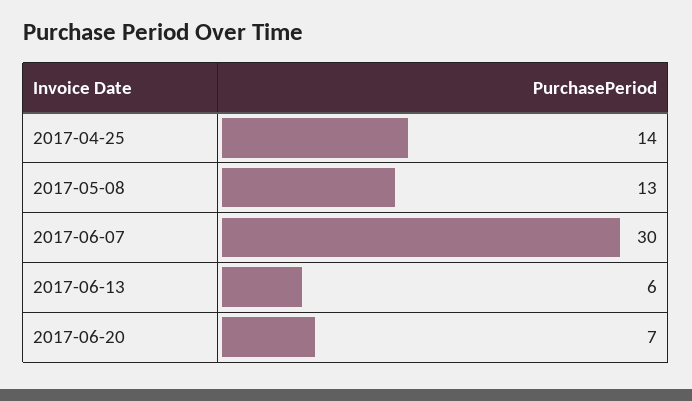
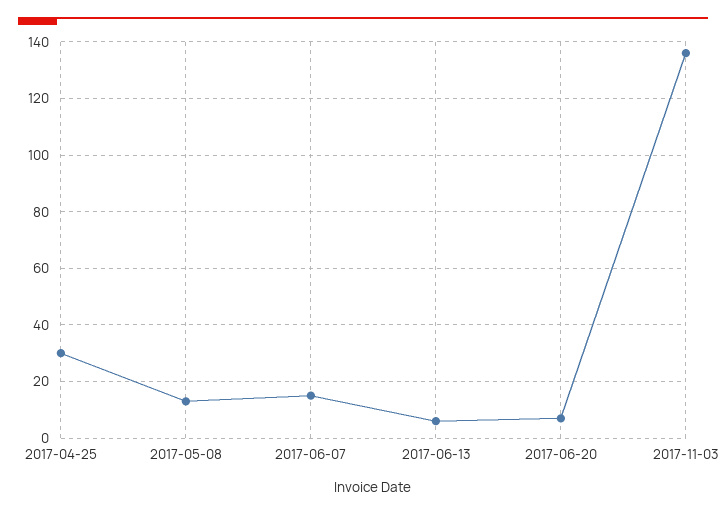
2017-04-25: 14 -> 30
2017-06-07: 30 -> 15
2017-11-03: none -> 135

